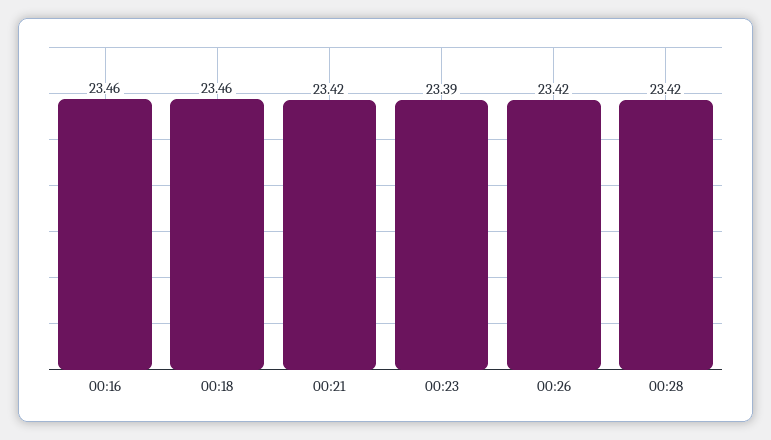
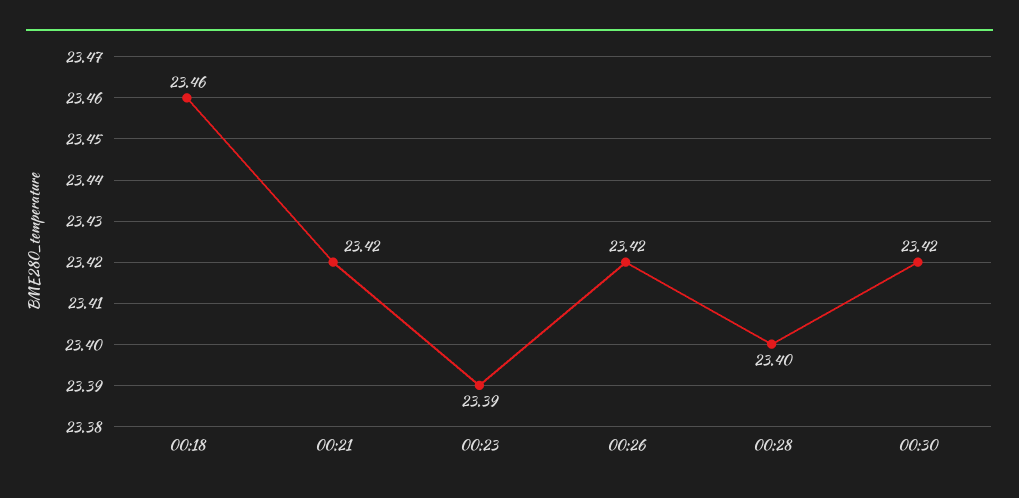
00:16: 23.46 -> none
00:28: 23.42 -> 23.4
00:30: none -> 23.42

